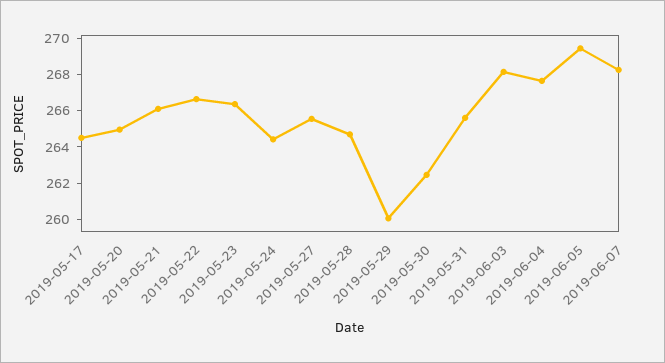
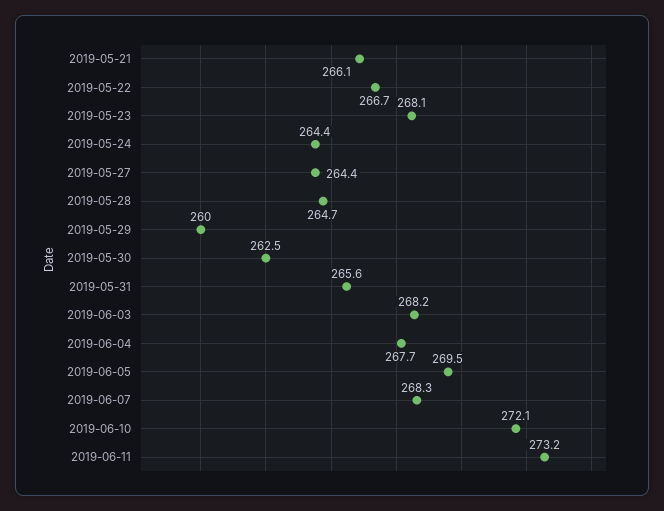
2019-05-17: 264.5 -> none
2019-05-20: 265 -> none
2019-05-23: 266.5 -> 268.1
2019-05-27: 265.5 -> 264.4
2019-06-10: none -> 272.1
2019-06-11: none -> 273.2

